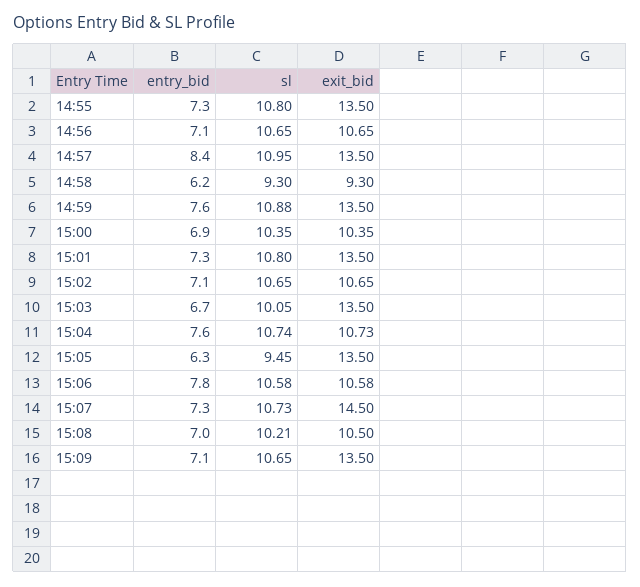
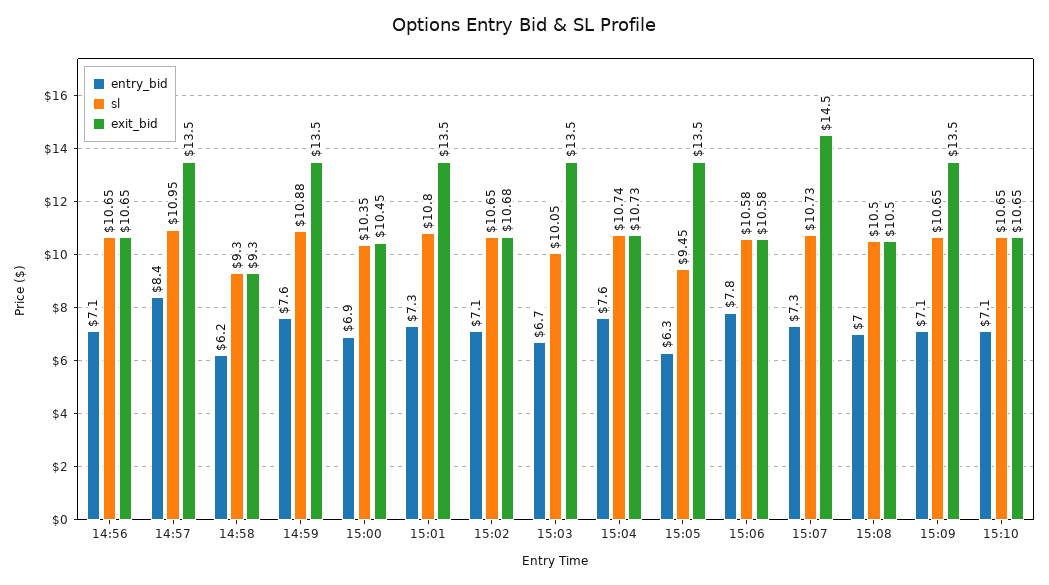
entry_bid, 14:55: 7.3 -> none
sl, 14:55: 10.8 -> none
exit_bid, 14:55: 13.5 -> none
exit_bid, 15:00: 10.35 -> 10.45
exit_bid, 15:02: 10.65 -> 10.68
sl, 15:08: 10.21 -> 10.5
entry_bid, 15:10: none -> 7.1
sl, 15:10: none -> 10.65
exit_bid, 15:10: none -> 10.65

